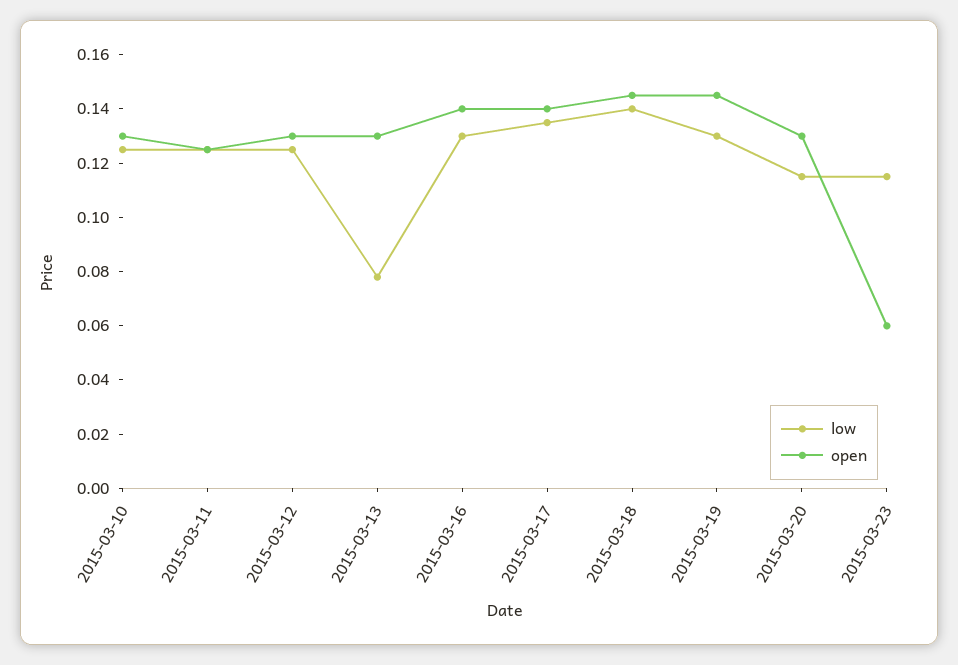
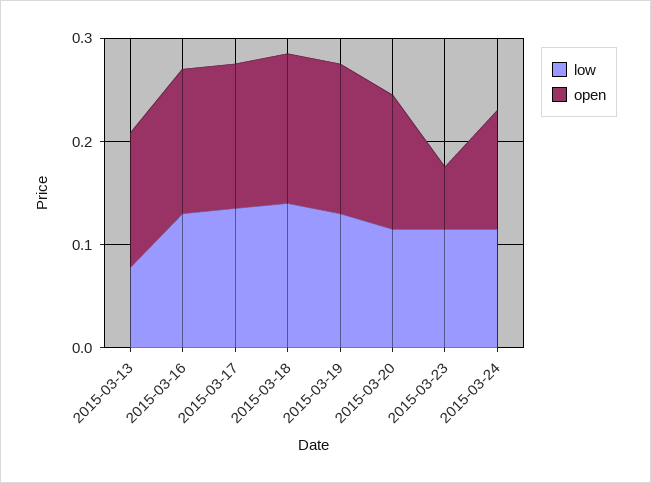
low, 2015-03-10: 0.125 -> none
open, 2015-03-10: 0.13 -> none
low, 2015-03-11: 0.125 -> none
open, 2015-03-11: 0.125 -> none
low, 2015-03-12: 0.125 -> none
open, 2015-03-12: 0.13 -> none
low, 2015-03-24: none -> 0.12
open, 2015-03-24: none -> 0.12

